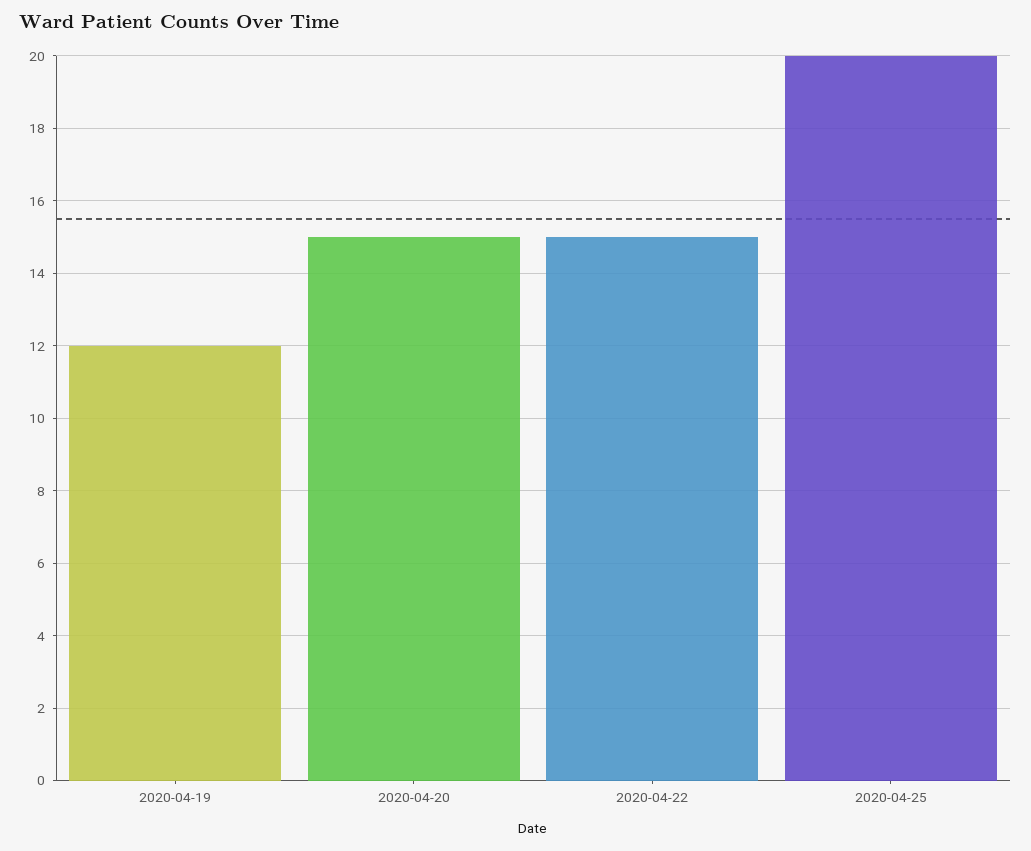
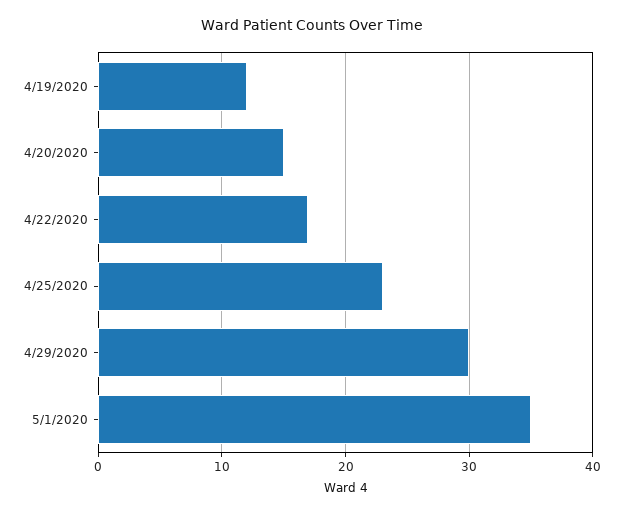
2020-04-22: 15 -> 17
2020-04-25: 20 -> 23
4/29/2020: none -> 30
5/1/2020: none -> 35

